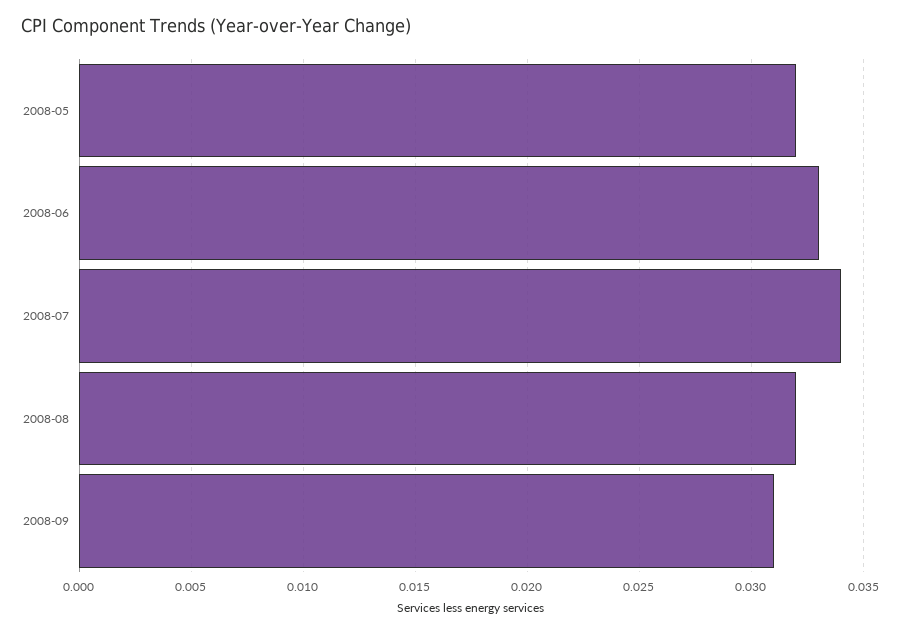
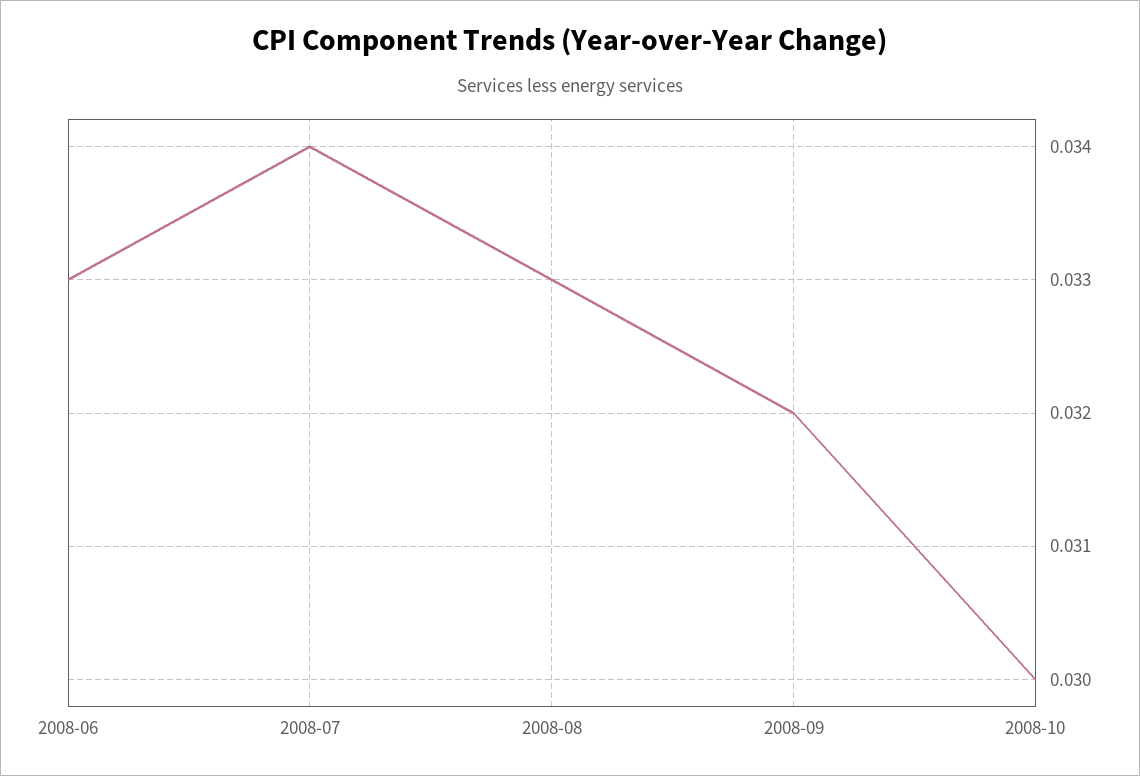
2008-05: 0.032 -> none
2008-08: 0.032 -> 0.033
2008-09: 0.031 -> 0.032
2008-10: none -> 0.03

